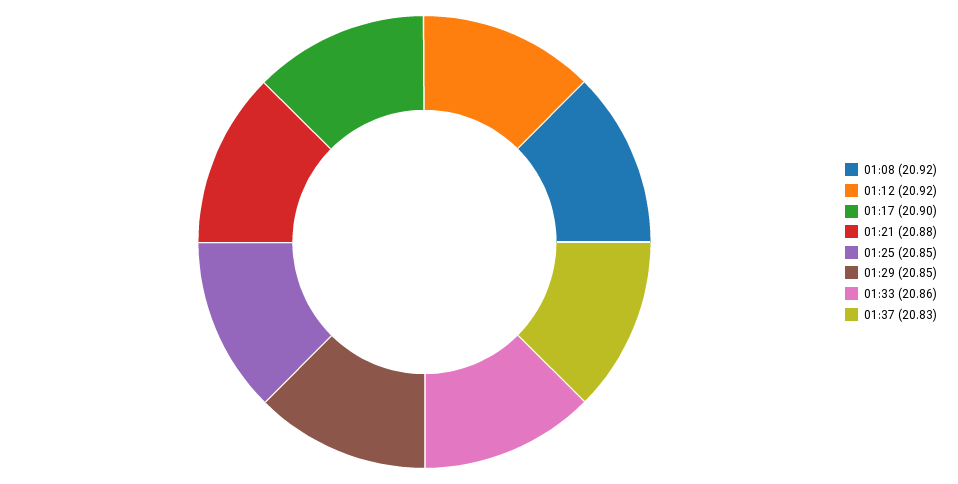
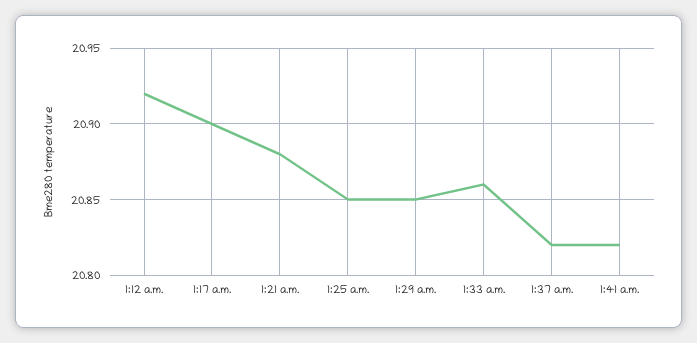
01:08: 20.92 -> none
01:37: 20.83 -> 20.82
1:41 a.m.: none -> 20.82

